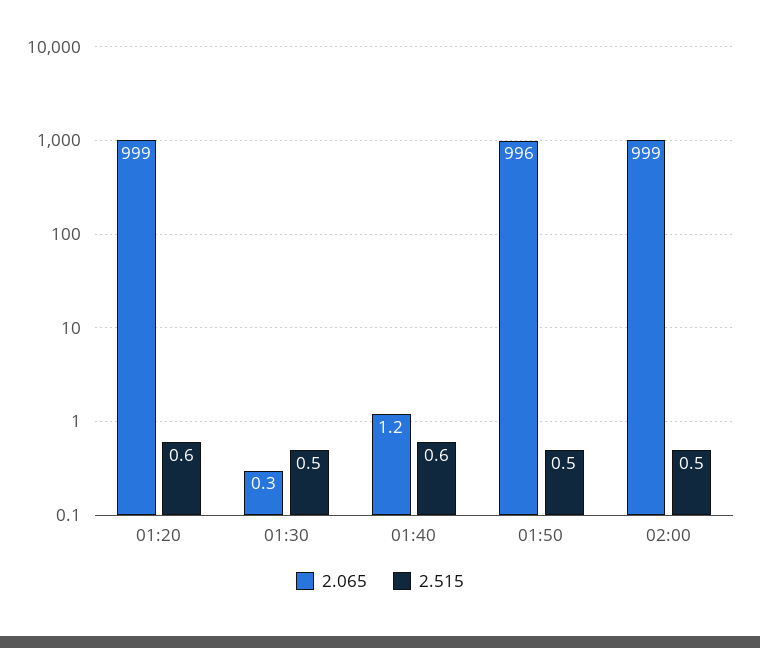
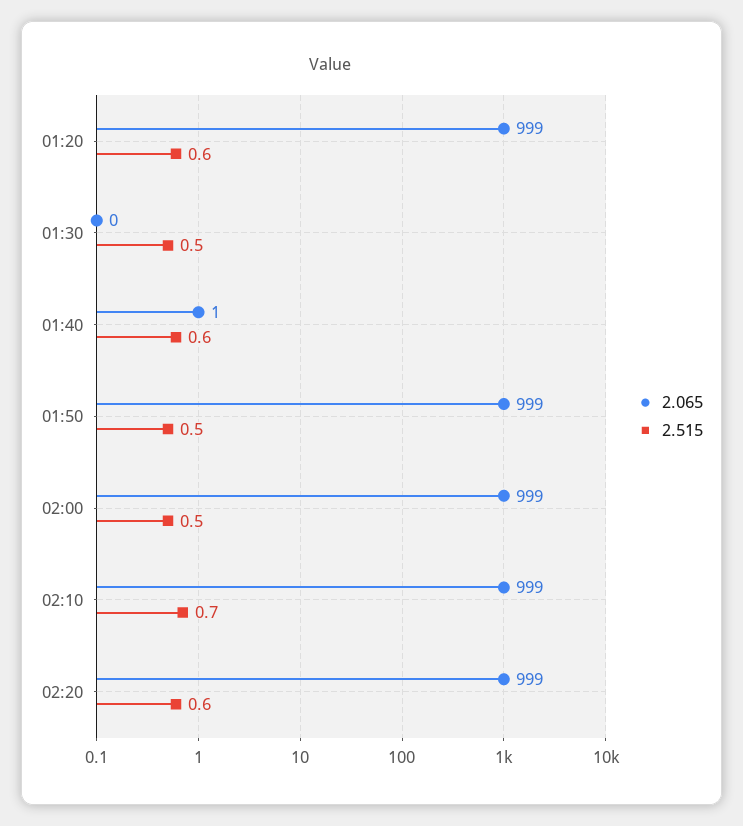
2.065, 01:50: 996 -> 999
2.065, 02:10: none -> 999
2.515, 02:10: none -> 0.7
2.065, 02:20: none -> 999
2.515, 02:20: none -> 0.6

